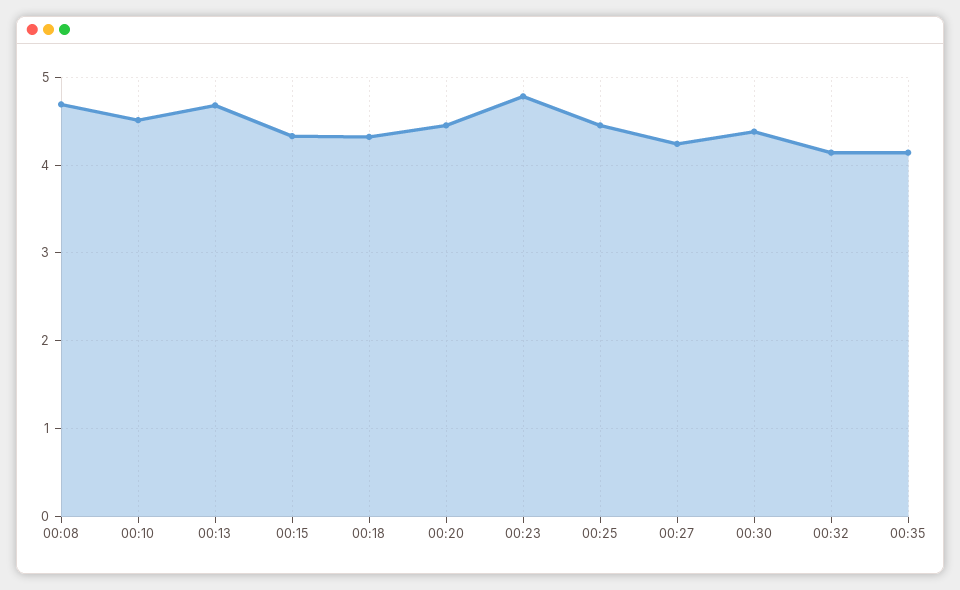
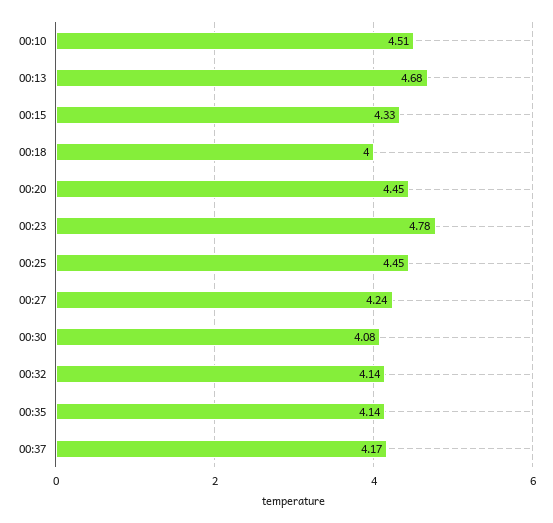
00:08: 4.7 -> none
00:18: 4.3 -> 4
00:30: 4.4 -> 4.08
00:37: none -> 4.17

